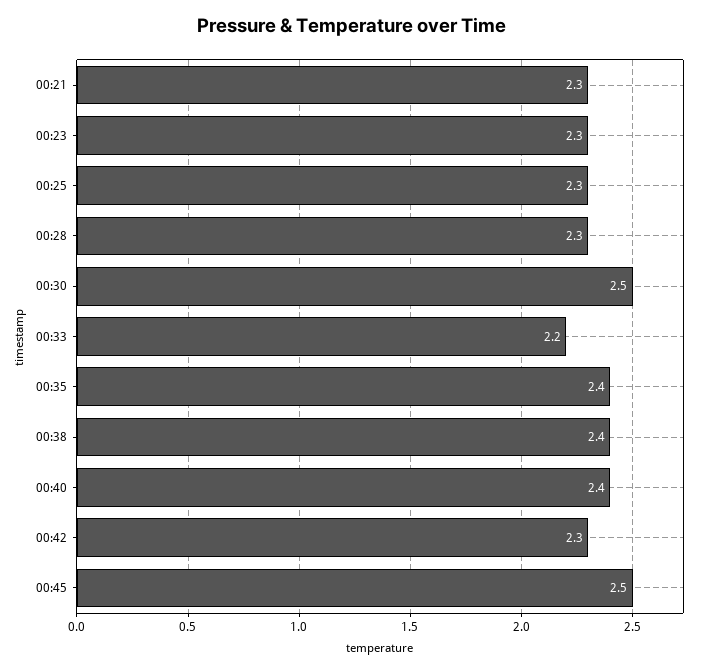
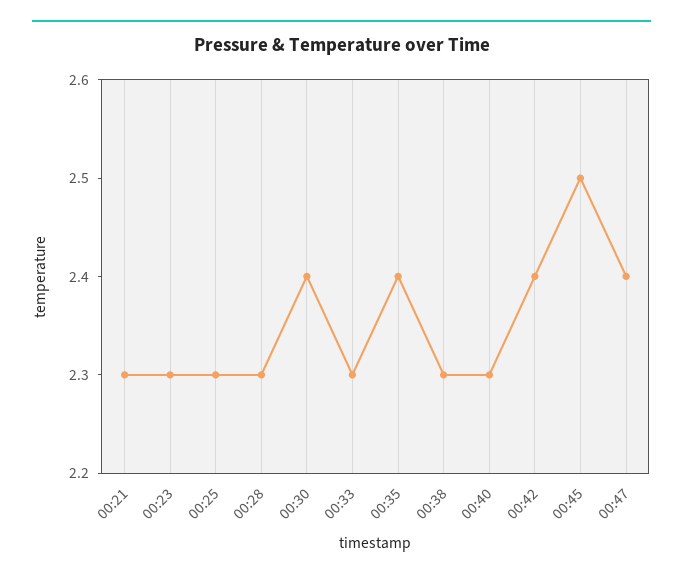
00:30: 2.5 -> 2.4
00:33: 2.2 -> 2.3
00:38: 2.4 -> 2.3
00:40: 2.4 -> 2.3
00:42: 2.3 -> 2.4
00:47: none -> 2.4

